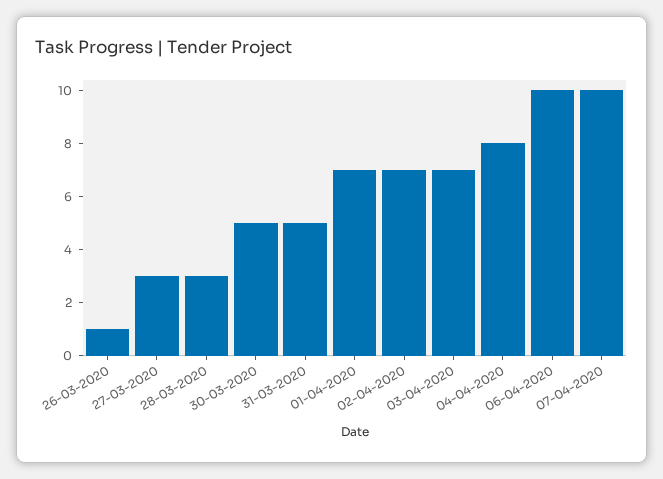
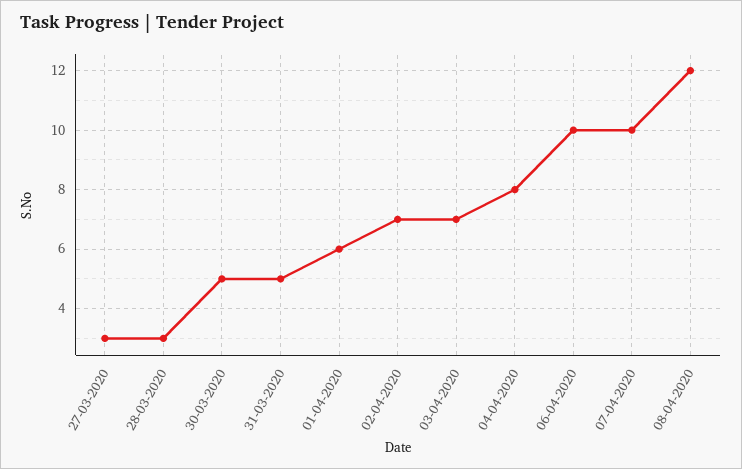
26-03-2020: 1 -> none
01-04-2020: 7 -> 6
08-04-2020: none -> 12

